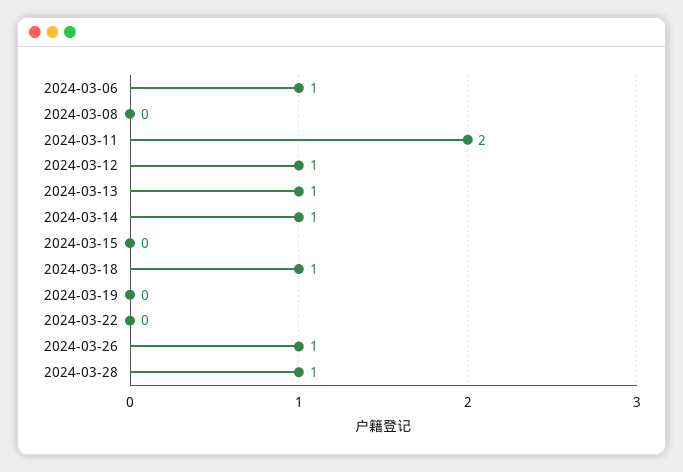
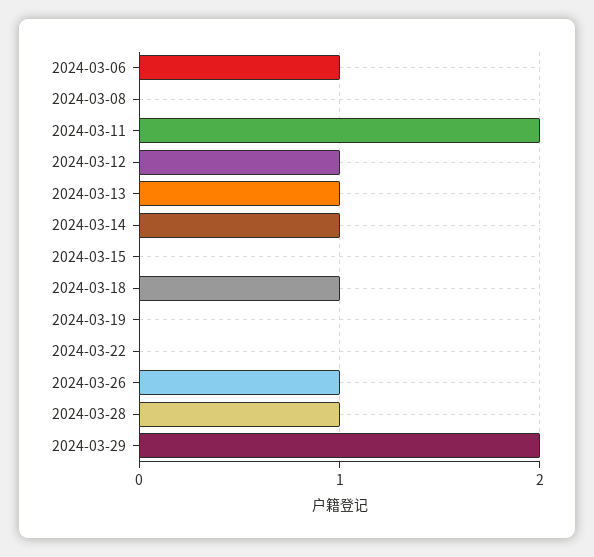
2024-03-29: none -> 2

